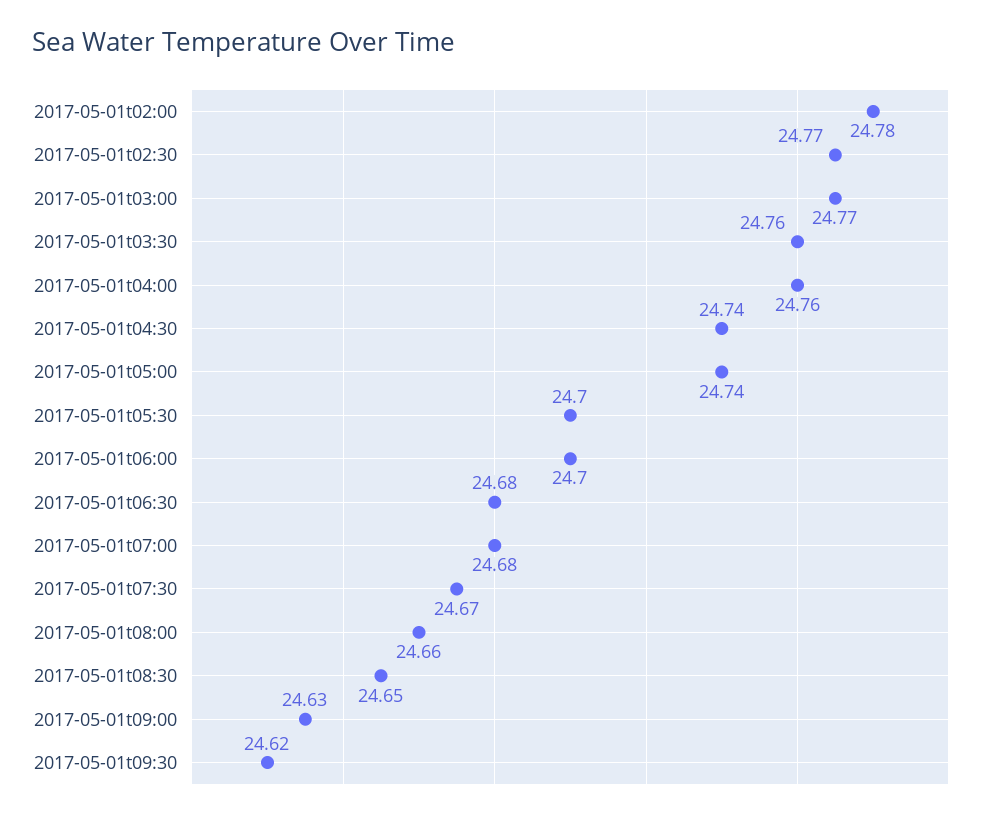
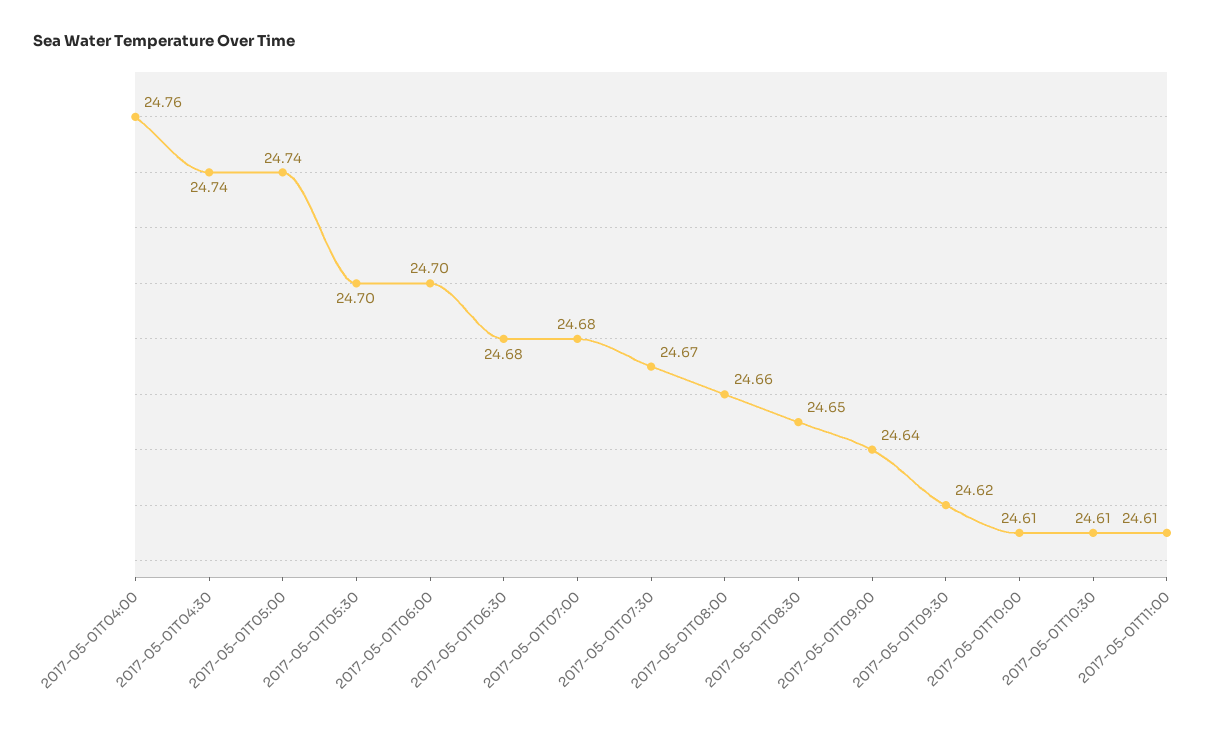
2017-05-01t02:00: 24.78 -> none
2017-05-01t02:30: 24.77 -> none
2017-05-01t03:00: 24.77 -> none
2017-05-01t03:30: 24.76 -> none
2017-05-01t09:00: 24.63 -> 24.64
2017-05-01T10:00: none -> 24.61
2017-05-01T10:30: none -> 24.61
2017-05-01T11:00: none -> 24.61

